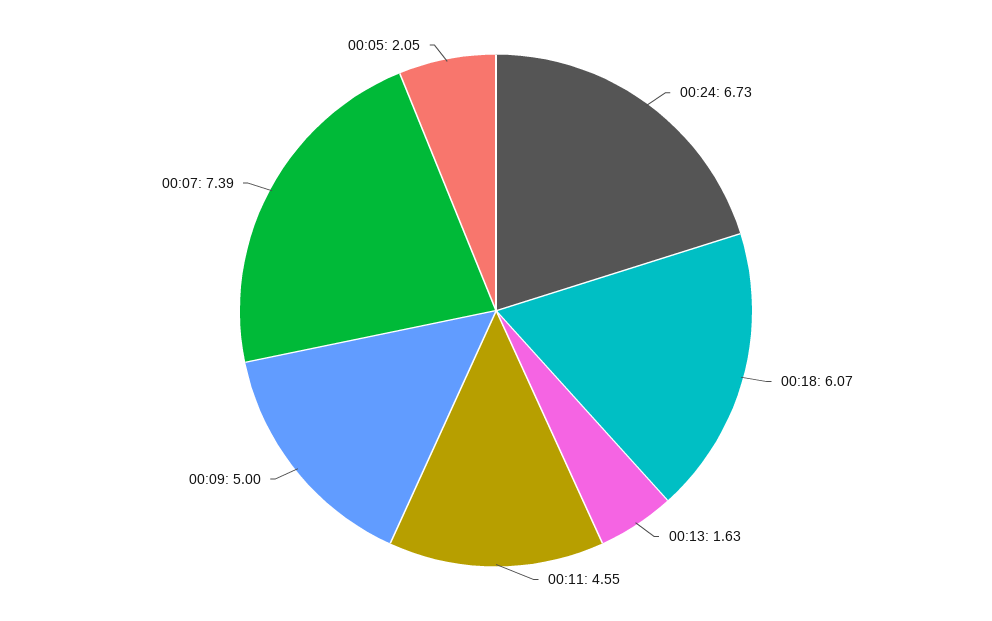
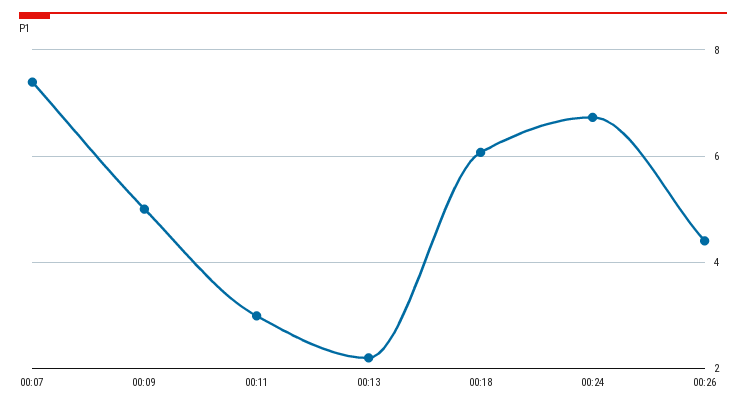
00:13: 1.63 -> 2.2
00:11: 4.55 -> 3
00:05: 2.05 -> none
00:26: none -> 4.4

